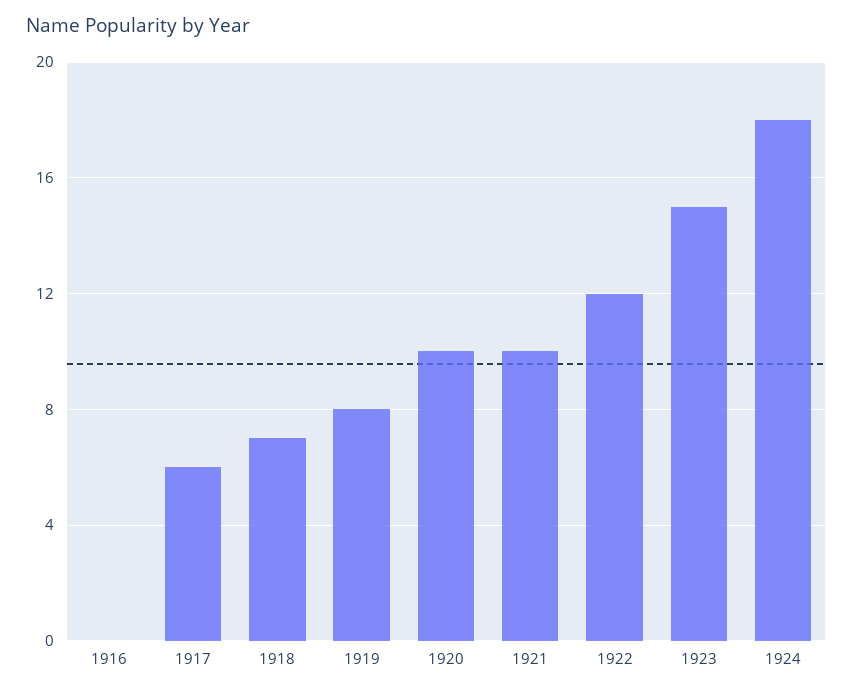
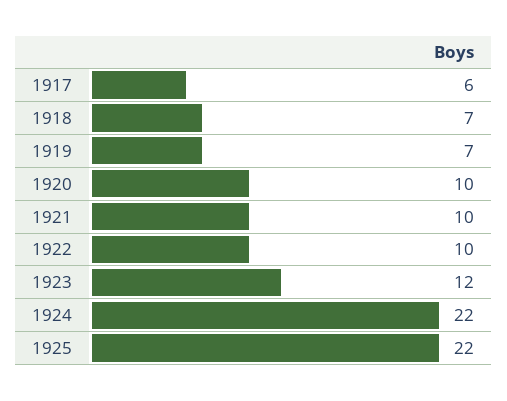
1916: 0 -> none
1919: 8 -> 7
1922: 12 -> 10
1923: 15 -> 12
1924: 18 -> 22
1925: none -> 22

